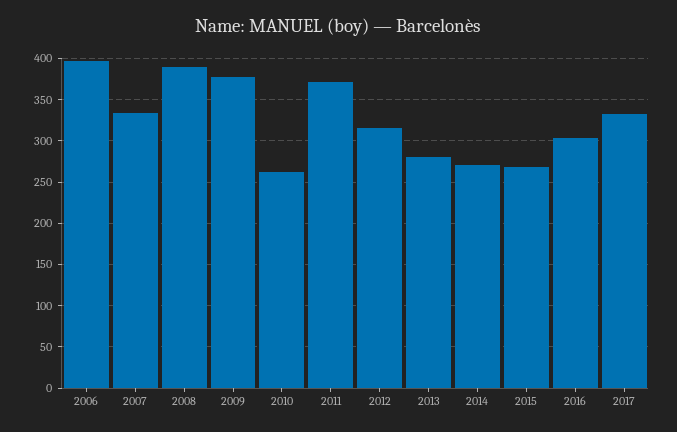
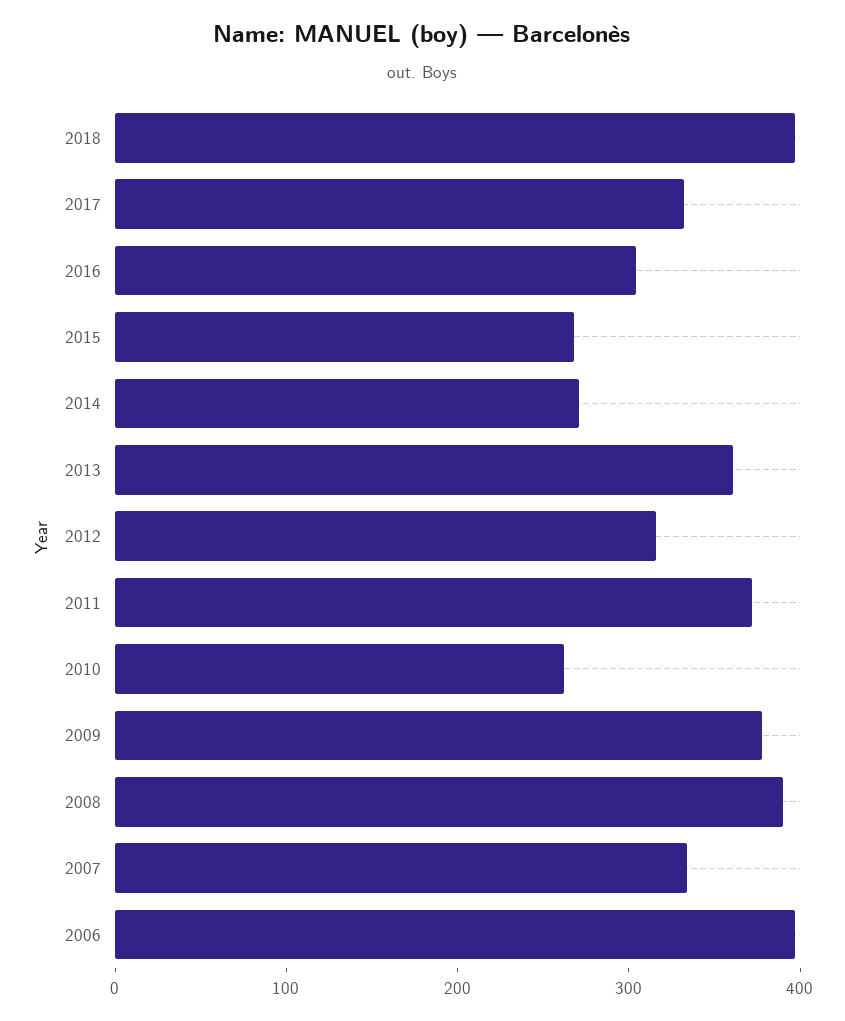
2013: 280 -> 360
2018: none -> 400

